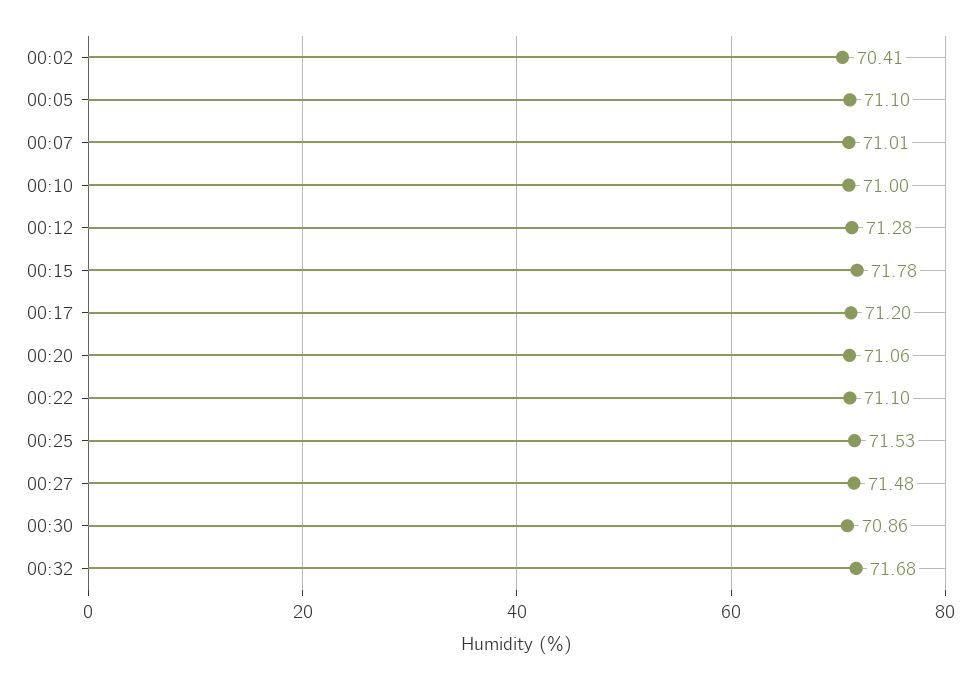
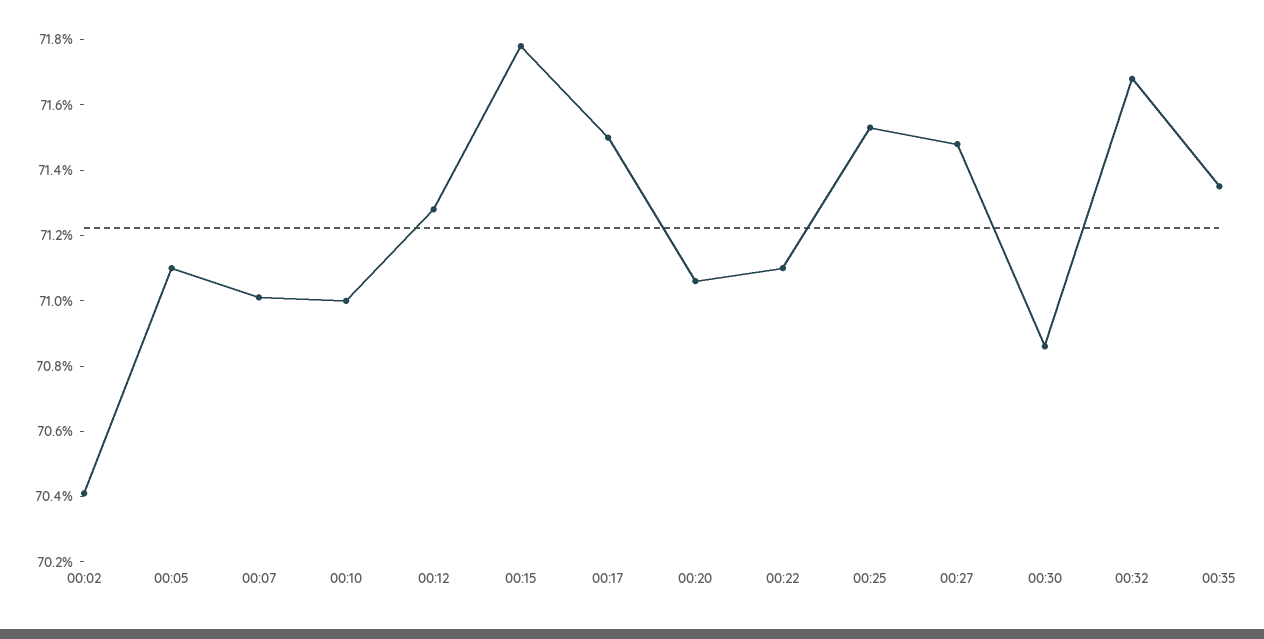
00:17: 71.2 -> 71.5
00:35: none -> 71.35

